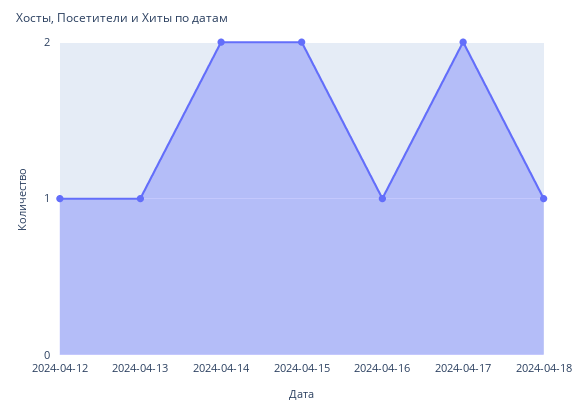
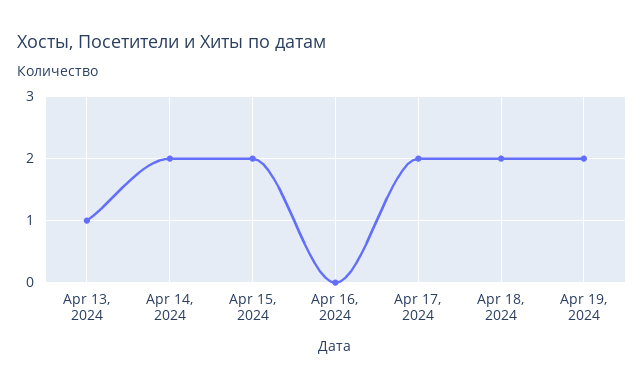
2024-04-12: 1 -> none
2024-04-16: 1 -> 0
2024-04-18: 1 -> 2
Apr 19, 2024: none -> 2

